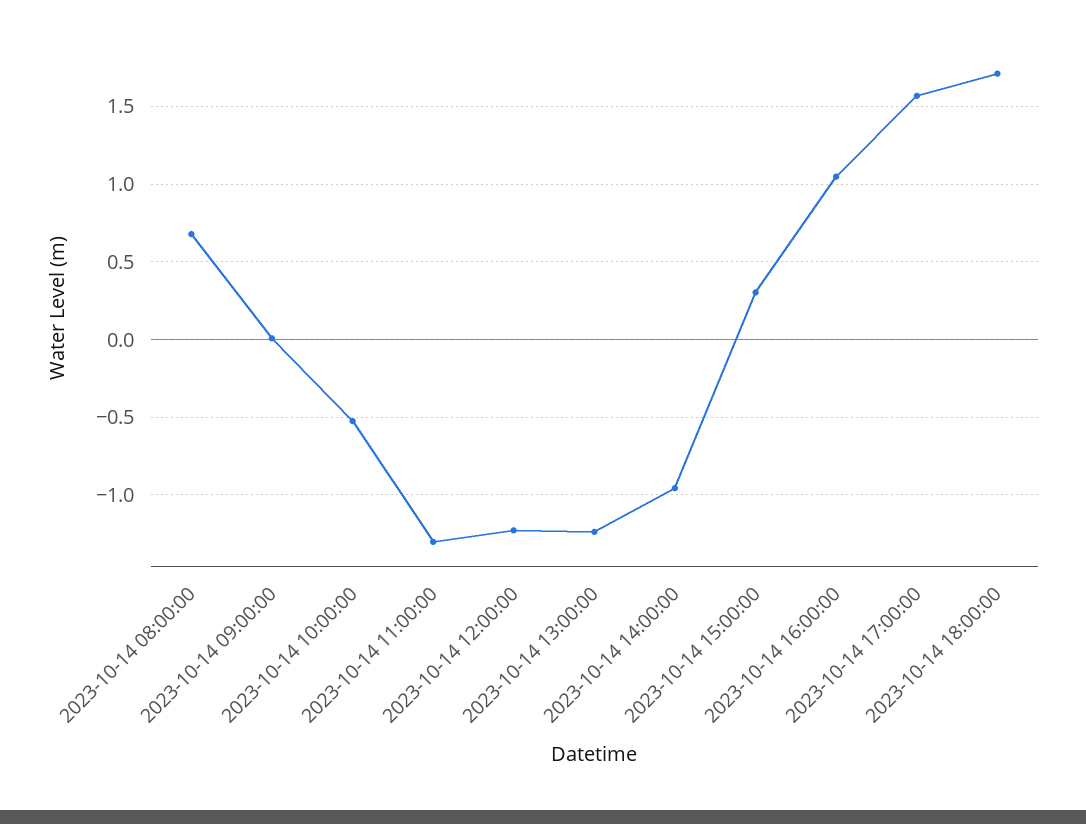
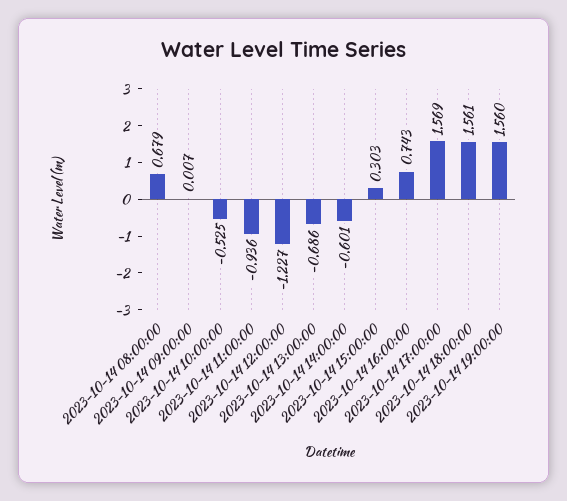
2023-10-14 11:00:00: -1.3 -> -0.936
2023-10-14 13:00:00: -1.25 -> -0.686
2023-10-14 14:00:00: -0.95 -> -0.601
2023-10-14 16:00:00: 1.05 -> 0.743
2023-10-14 18:00:00: 1.7 -> 1.561
2023-10-14 19:00:00: none -> 1.56

